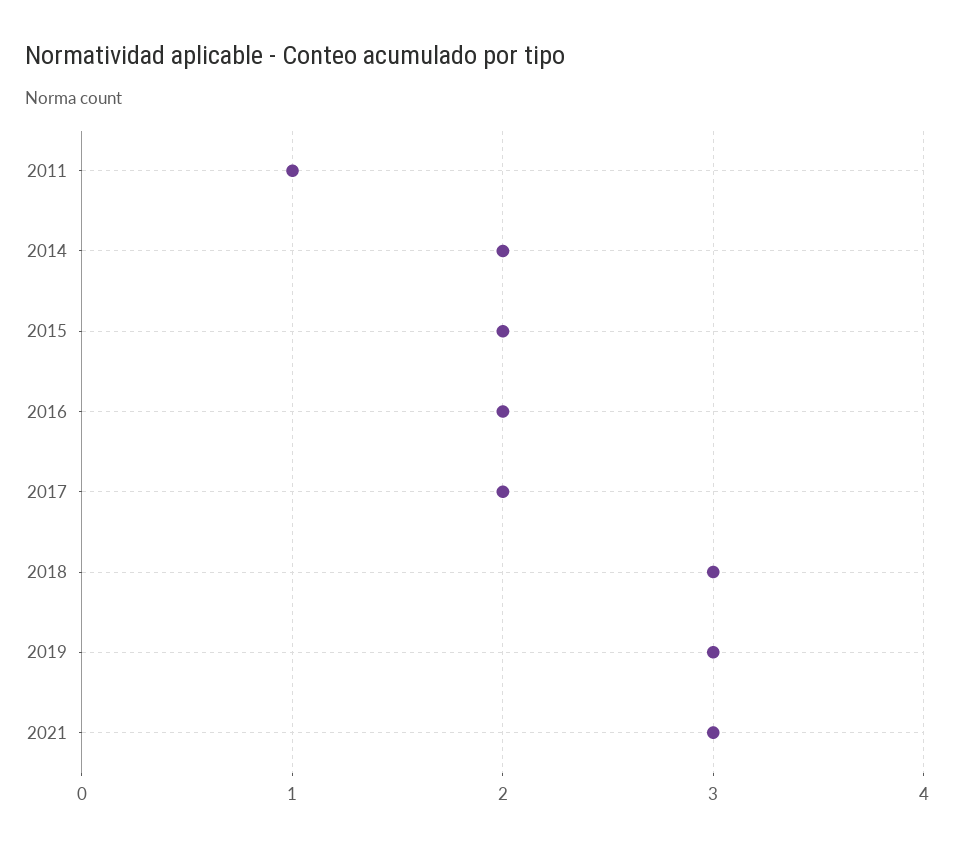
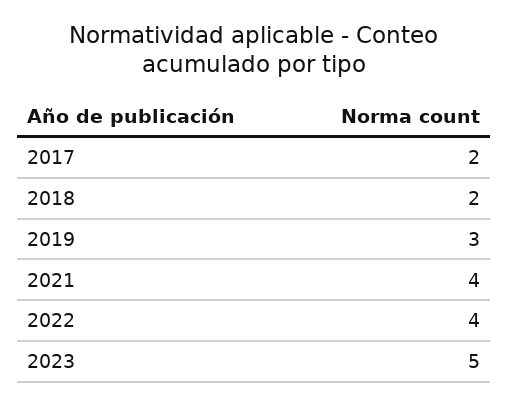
2011: 1 -> none
2014: 2 -> none
2015: 2 -> none
2016: 2 -> none
2018: 3 -> 2
2021: 3 -> 4
2022: none -> 4
2023: none -> 5

